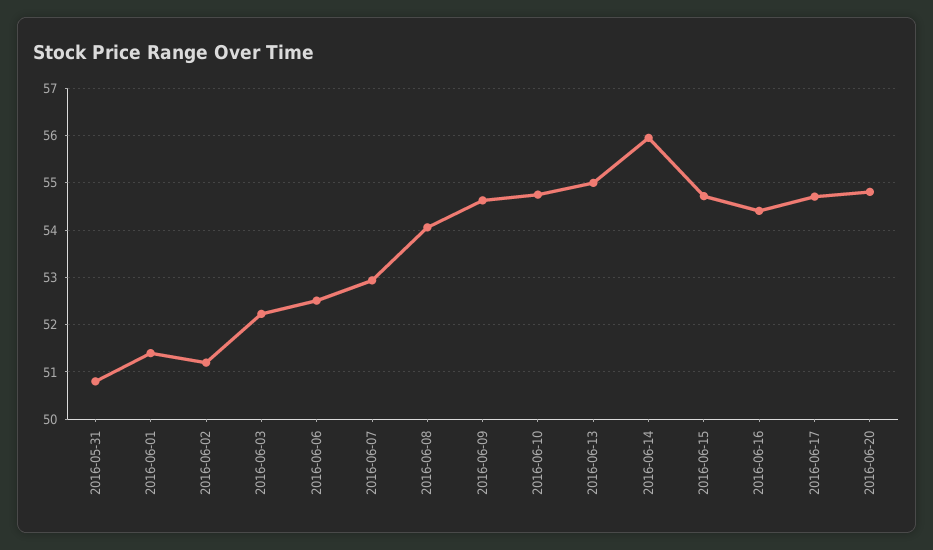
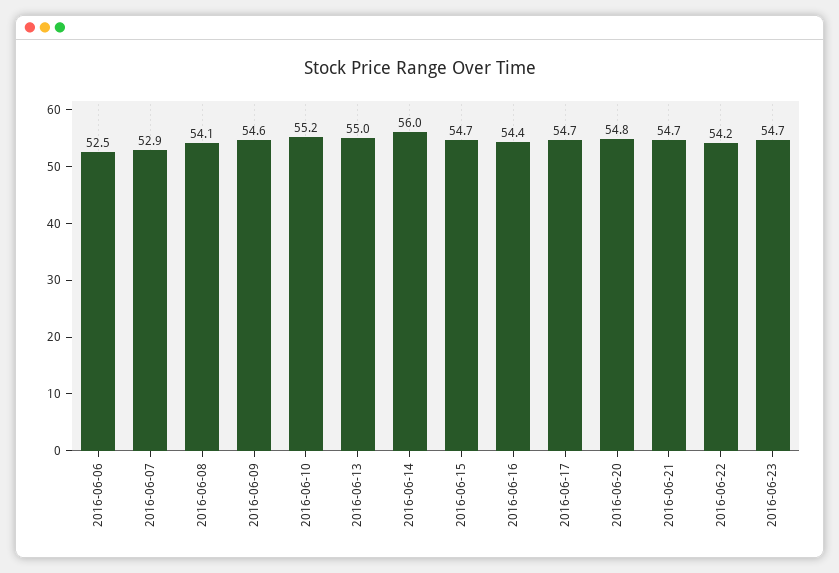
2016-05-31: 50.8 -> none
2016-06-01: 51.4 -> none
2016-06-02: 51.2 -> none
2016-06-03: 52.2 -> none
2016-06-10: 54.8 -> 55.2
2016-06-21: none -> 54.7
2016-06-22: none -> 54.2
2016-06-23: none -> 54.7

